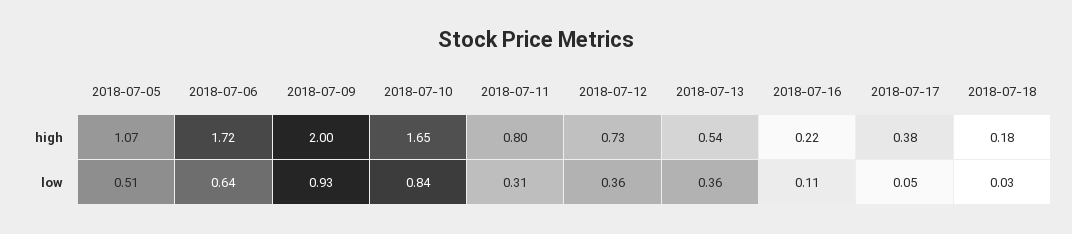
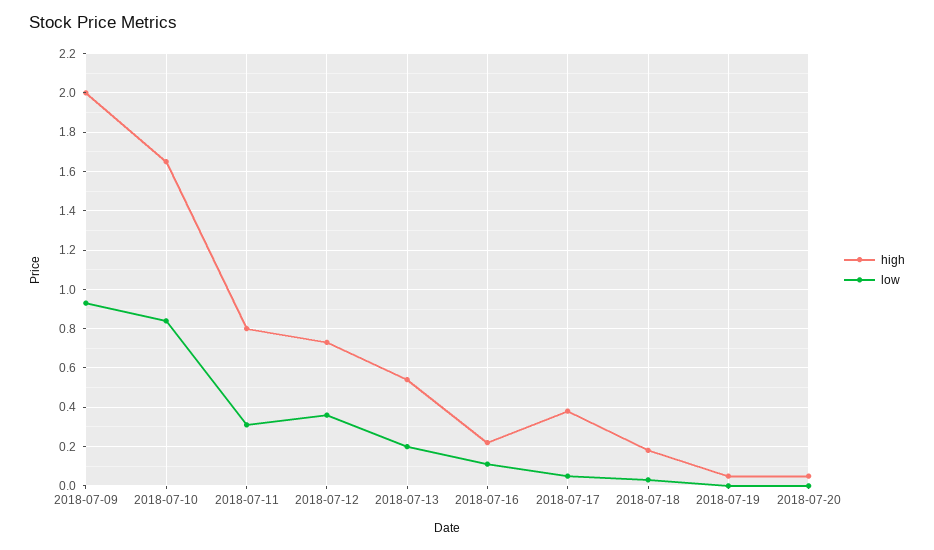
high, 2018-07-05: 1.07 -> none
high, 2018-07-06: 1.72 -> none
low, 2018-07-05: 0.51 -> none
low, 2018-07-06: 0.64 -> none
low, 2018-07-13: 0.36 -> 0.2
high, 2018-07-19: none -> 0.05
low, 2018-07-19: none -> 0
high, 2018-07-20: none -> 0.05
low, 2018-07-20: none -> 0

